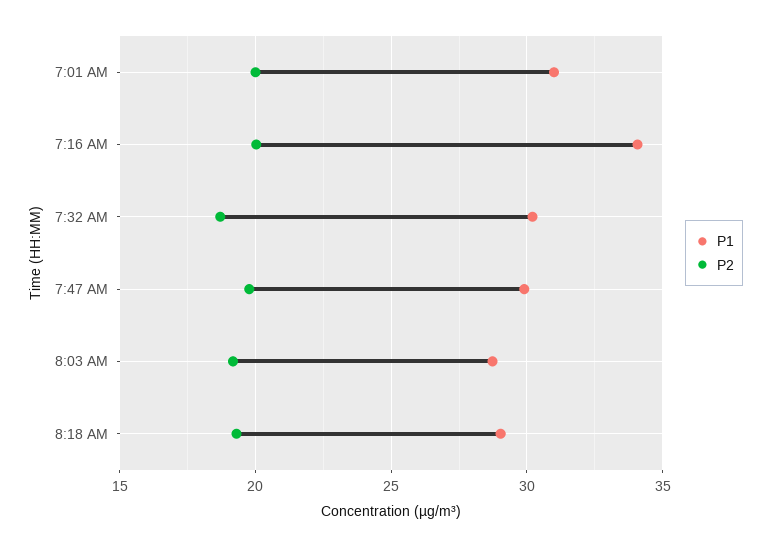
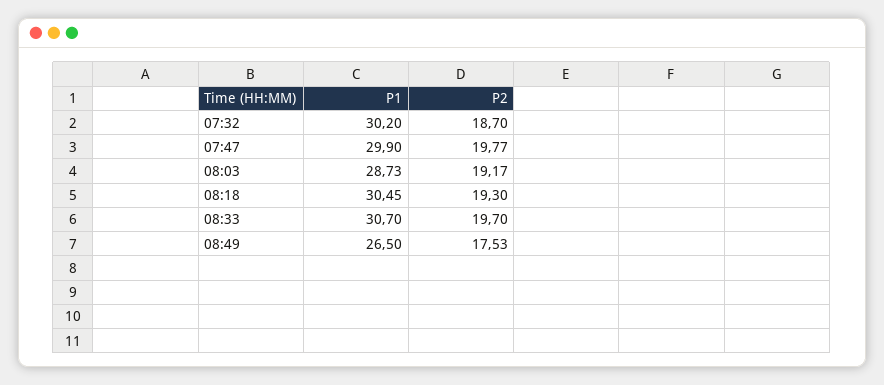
P1, 7:01 AM: 31 -> none
P2, 7:01 AM: 20 -> none
P1, 7:16 AM: 34 -> none
P2, 7:16 AM: 20 -> none
P1, 8:18 AM: 29 -> 30.45
P1, 08:33: none -> 30.7
P2, 08:33: none -> 19.7
P1, 08:49: none -> 26.5
P2, 08:49: none -> 17.53

